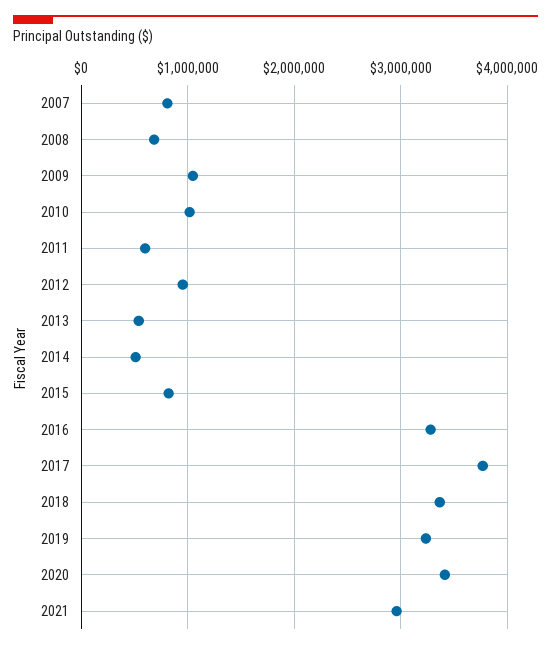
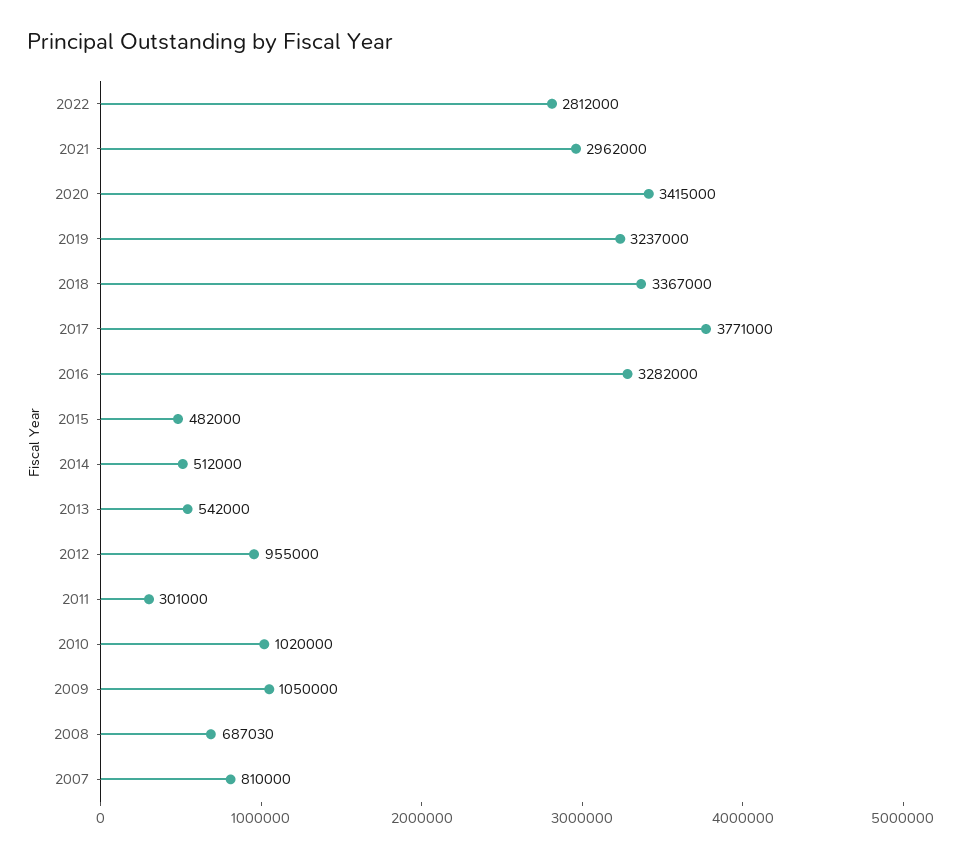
2011: 600000 -> 301000
2015: 800000 -> 482000
2022: none -> 2812000

